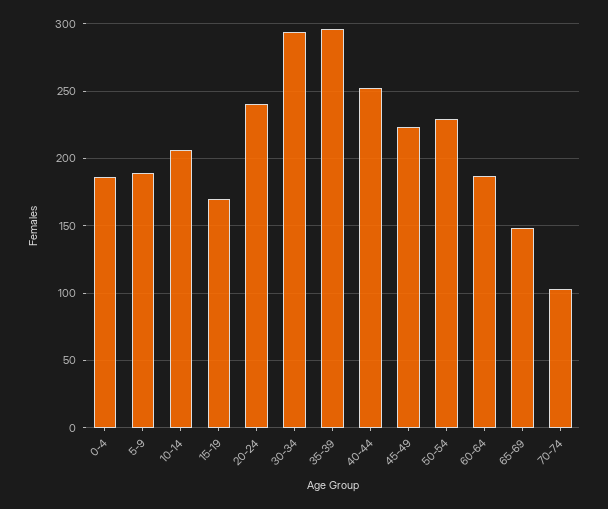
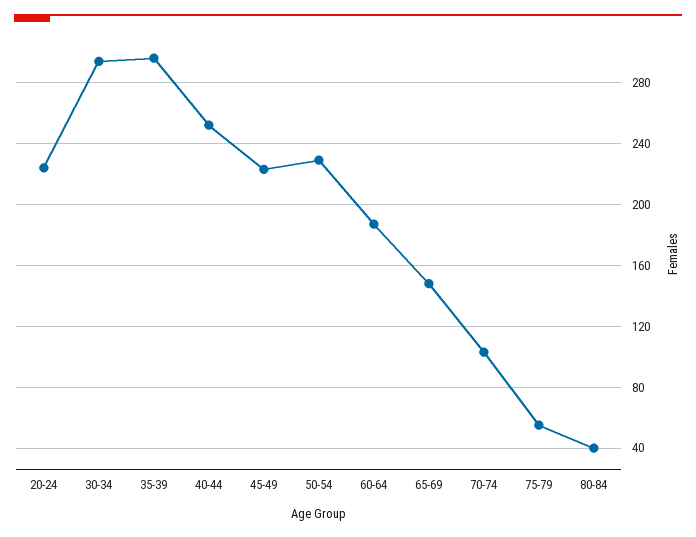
0-4: 185 -> none
5-9: 190 -> none
10-14: 205 -> none
15-19: 170 -> none
20-24: 240 -> 225
75-79: none -> 55
80-84: none -> 40

